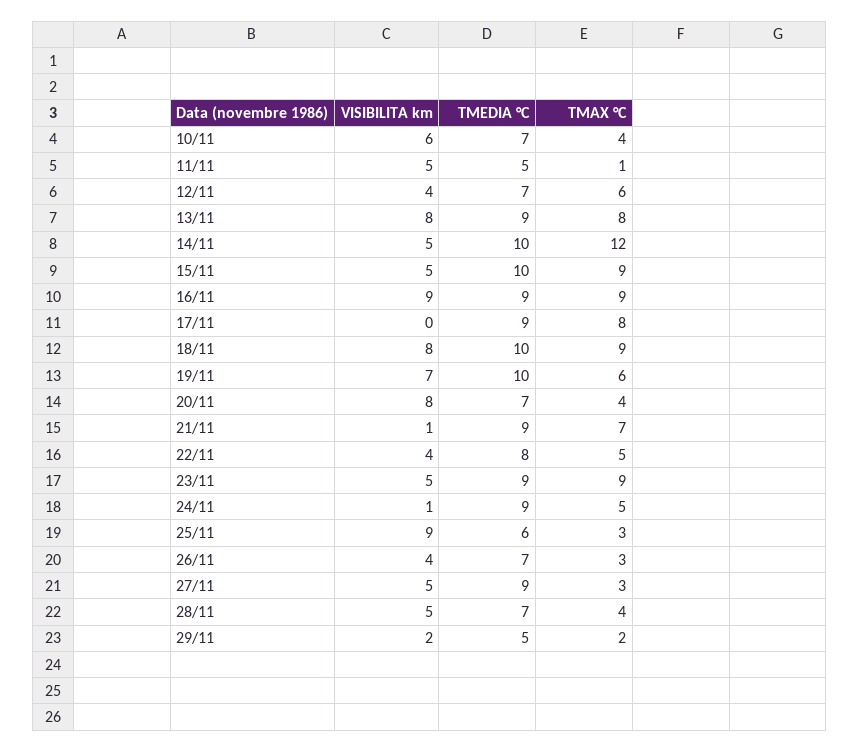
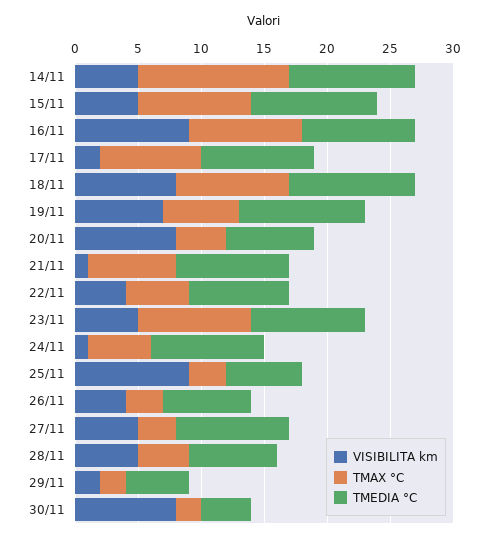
VISIBILITA km, 10/11: 6 -> none
TMEDIA °C, 10/11: 7 -> none
TMAX °C, 10/11: 4 -> none
VISIBILITA km, 11/11: 5 -> none
TMEDIA °C, 11/11: 5 -> none
TMAX °C, 11/11: 1 -> none
VISIBILITA km, 12/11: 4 -> none
TMEDIA °C, 12/11: 7 -> none
TMAX °C, 12/11: 6 -> none
VISIBILITA km, 13/11: 8 -> none
TMEDIA °C, 13/11: 9 -> none
TMAX °C, 13/11: 8 -> none
VISIBILITA km, 17/11: 0 -> 2
VISIBILITA km, 30/11: none -> 8
TMAX °C, 30/11: none -> 2
TMEDIA °C, 30/11: none -> 4

